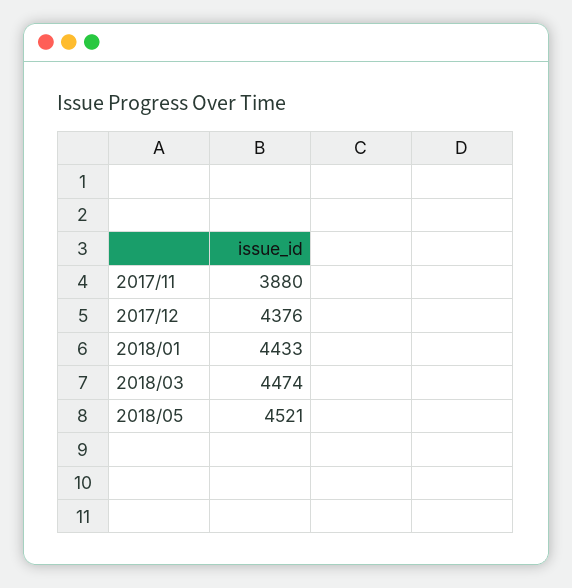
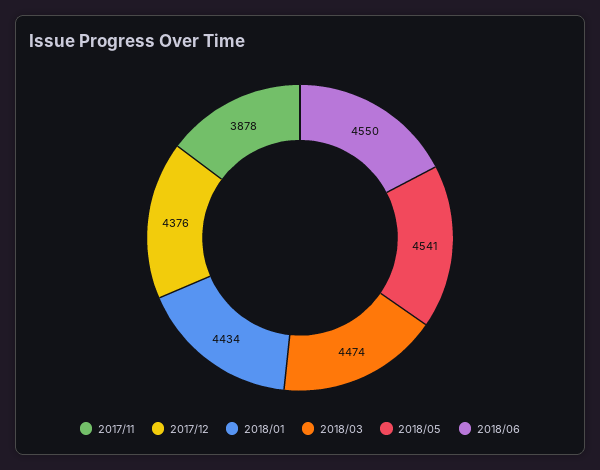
2017/11: 3880 -> 3878
2018/01: 4433 -> 4434
2018/05: 4521 -> 4541
2018/06: none -> 4550

